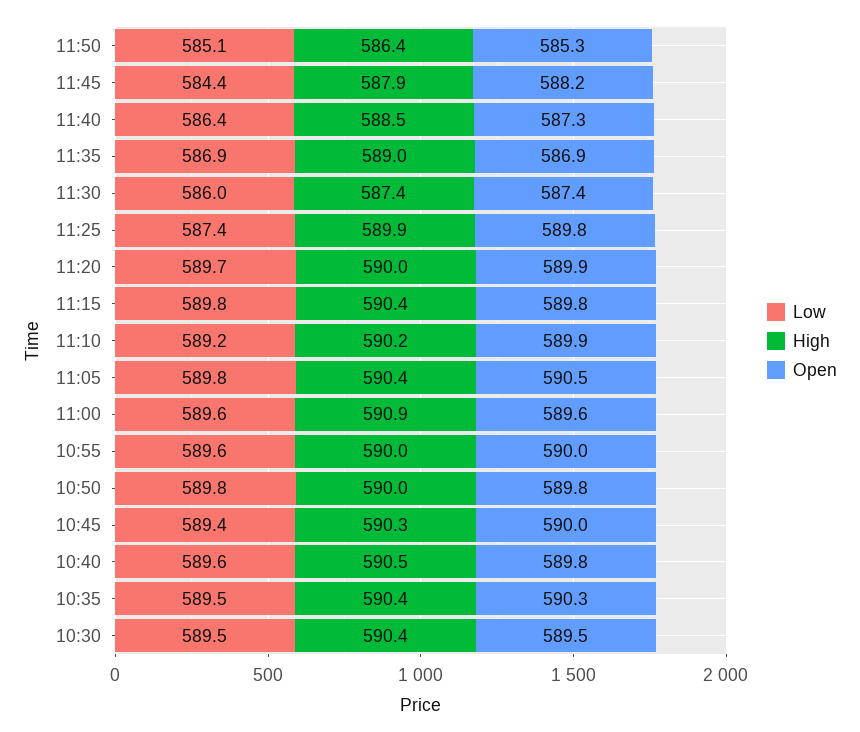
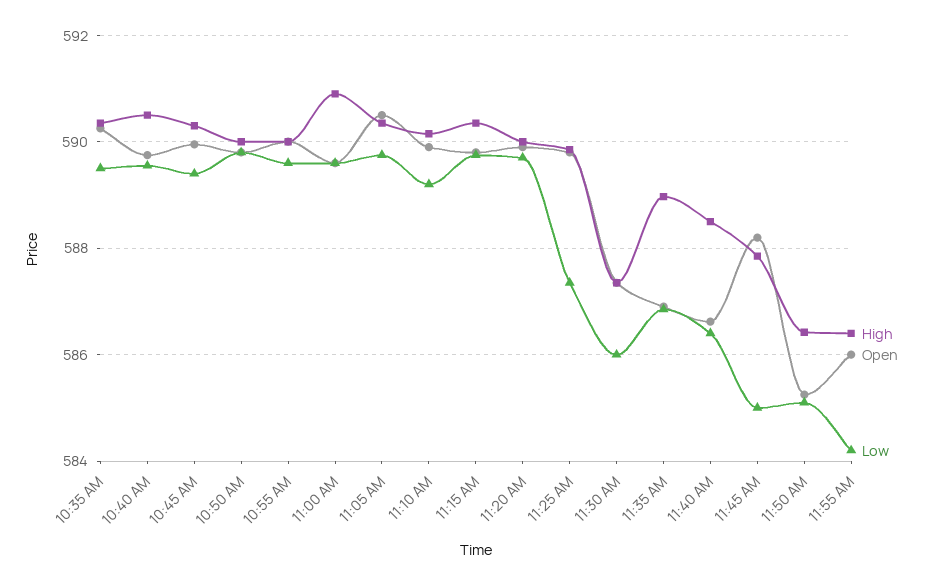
Low, 11:45: 584.4 -> 585
Open, 11:40: 587.3 -> 586.6
Low, 10:30: 589.5 -> none
High, 10:30: 590.4 -> none
Open, 10:30: 589.5 -> none
High, 11:55 AM: none -> 586.4
Open, 11:55 AM: none -> 586
Low, 11:55 AM: none -> 584.2

